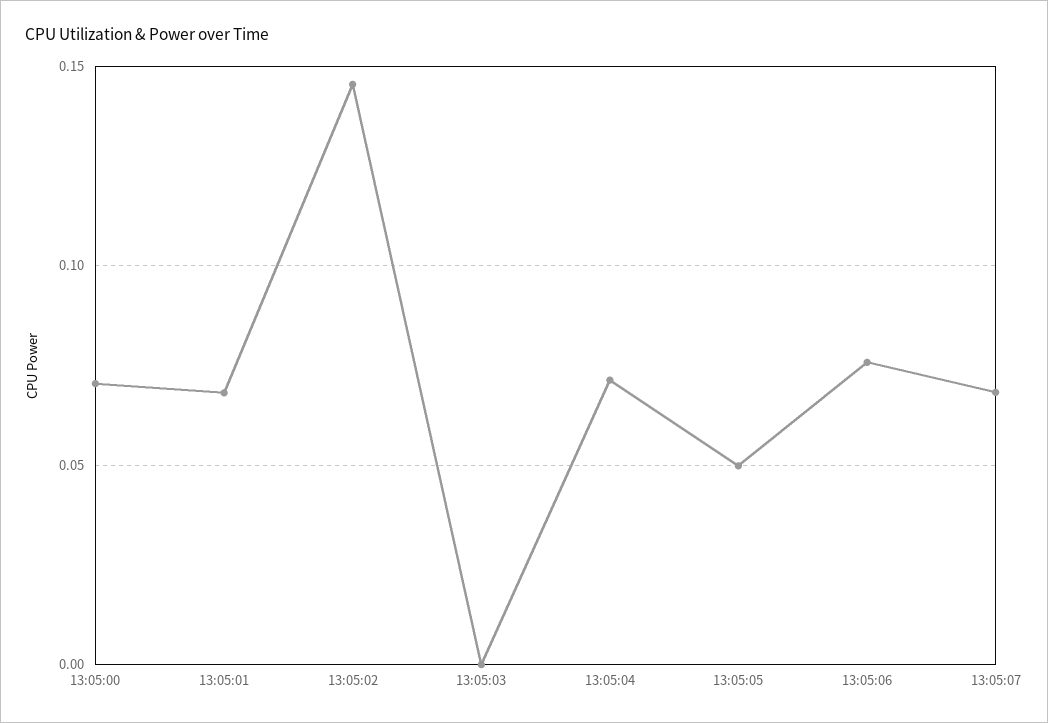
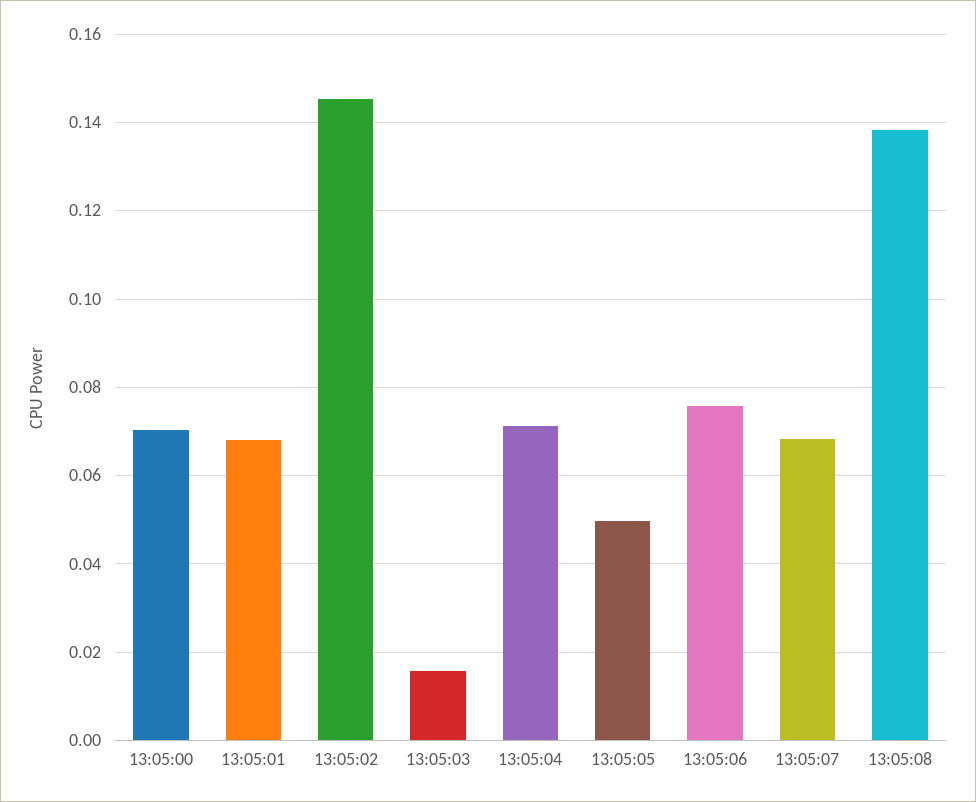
13:05:03: 0 -> 0.016
13:05:08: none -> 0.138

